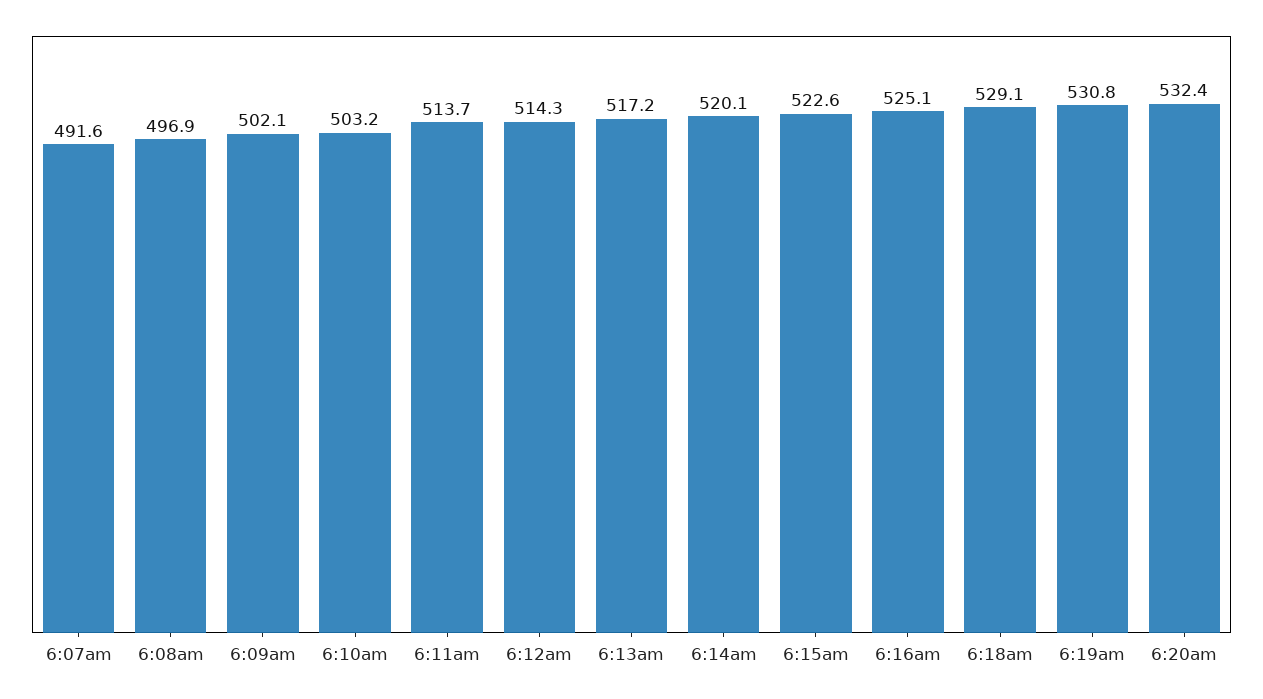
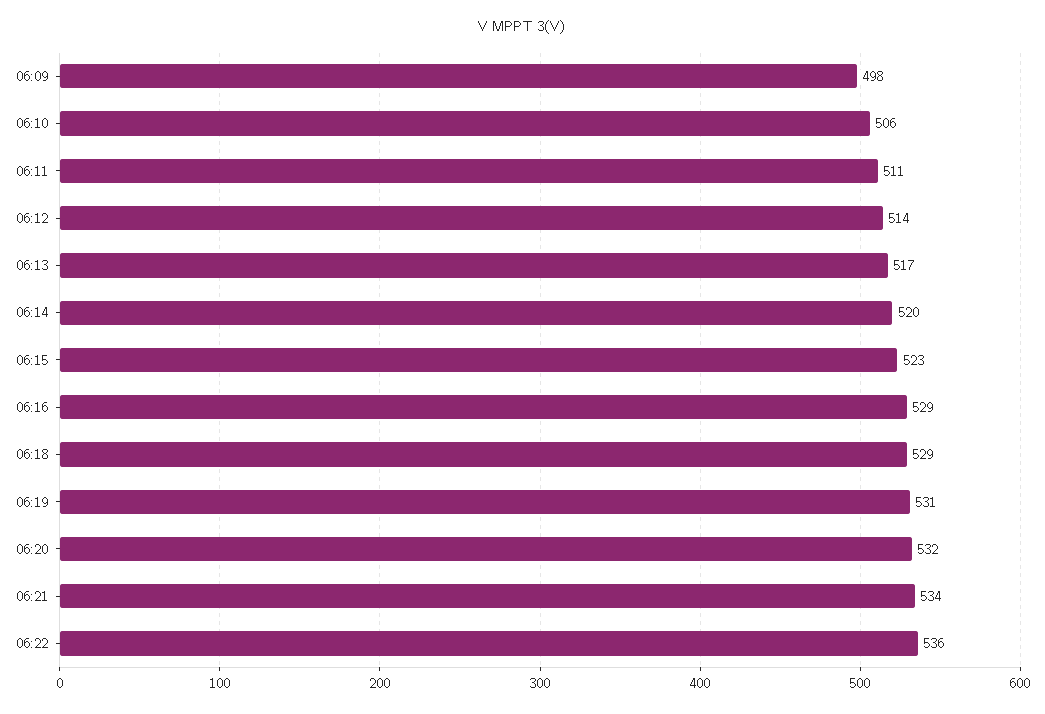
6:07am: 491.6 -> none
6:08am: 496.9 -> none
6:09am: 502.1 -> 498
6:10am: 503.2 -> 506
6:11am: 513.7 -> 511
6:16am: 525.1 -> 529
06:21: none -> 534
06:22: none -> 536

